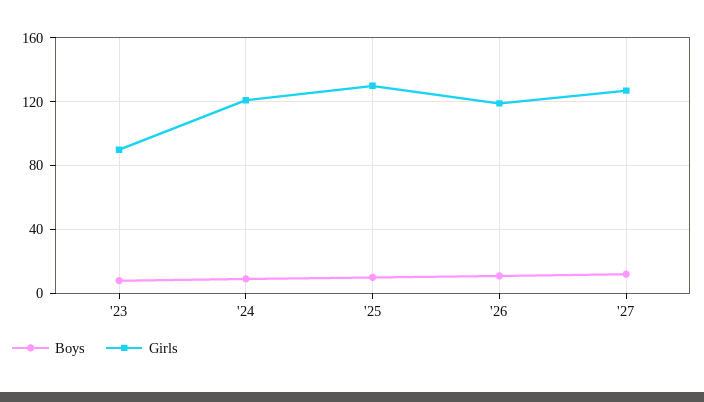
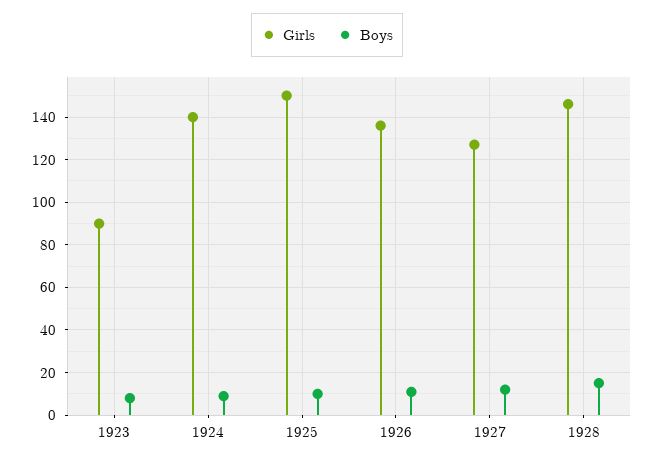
Girls, '24: 120 -> 140
Girls, '25: 130 -> 150
Girls, '26: 120 -> 135
Girls, 1928: none -> 145
Boys, 1928: none -> 15

